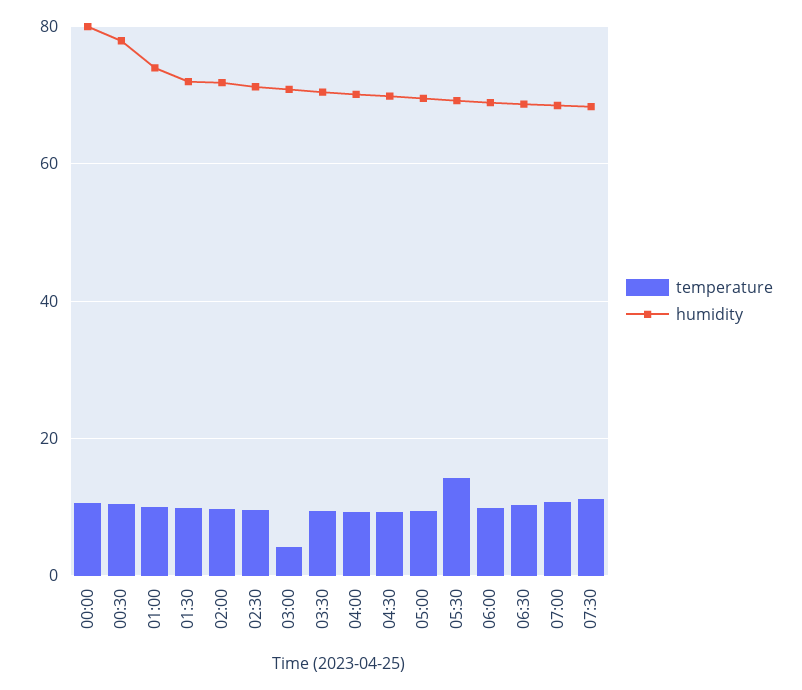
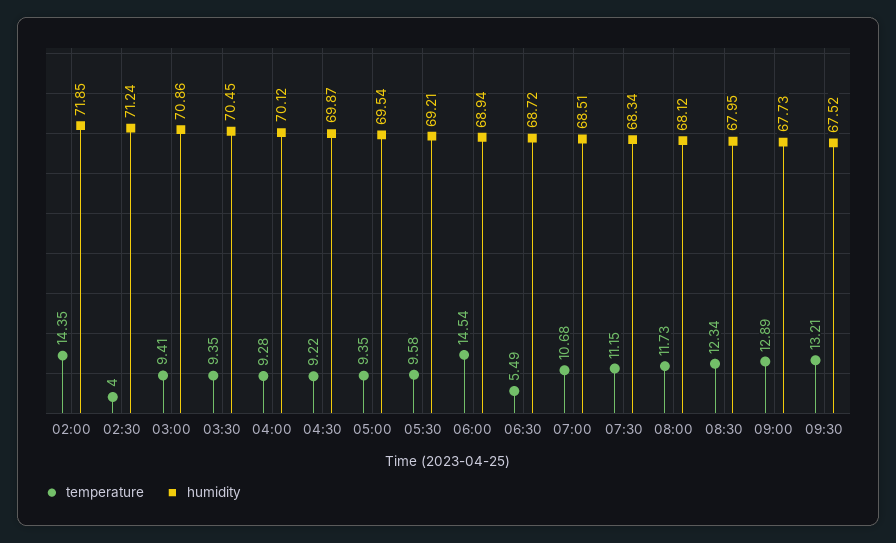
temperature, 00:00: 10 -> none
humidity, 00:00: 80 -> none
temperature, 00:30: 10 -> none
humidity, 00:30: 78 -> none
temperature, 01:00: 10 -> none
humidity, 01:00: 74 -> none
temperature, 01:30: 10 -> none
humidity, 01:30: 72 -> none
temperature, 02:00: 10 -> 14.35
temperature, 02:30: 10 -> 4
temperature, 03:00: 4 -> 9.41
temperature, 05:30: 14 -> 9.58
temperature, 06:00: 10 -> 14.54
temperature, 06:30: 10 -> 5.49
temperature, 08:00: none -> 11.73
humidity, 08:00: none -> 68.12
temperature, 08:30: none -> 12.34
humidity, 08:30: none -> 67.95
temperature, 09:00: none -> 12.89
humidity, 09:00: none -> 67.73
temperature, 09:30: none -> 13.21
humidity, 09:30: none -> 67.52

